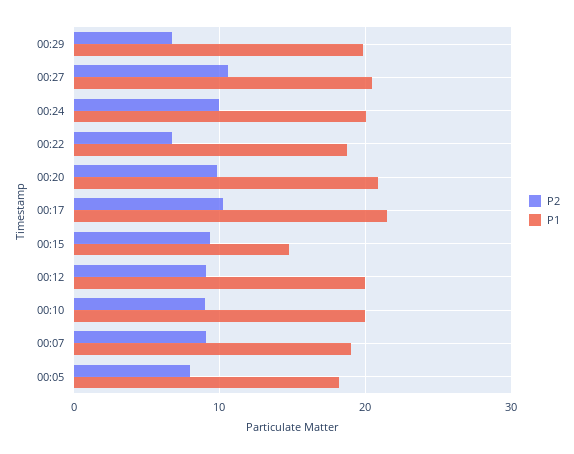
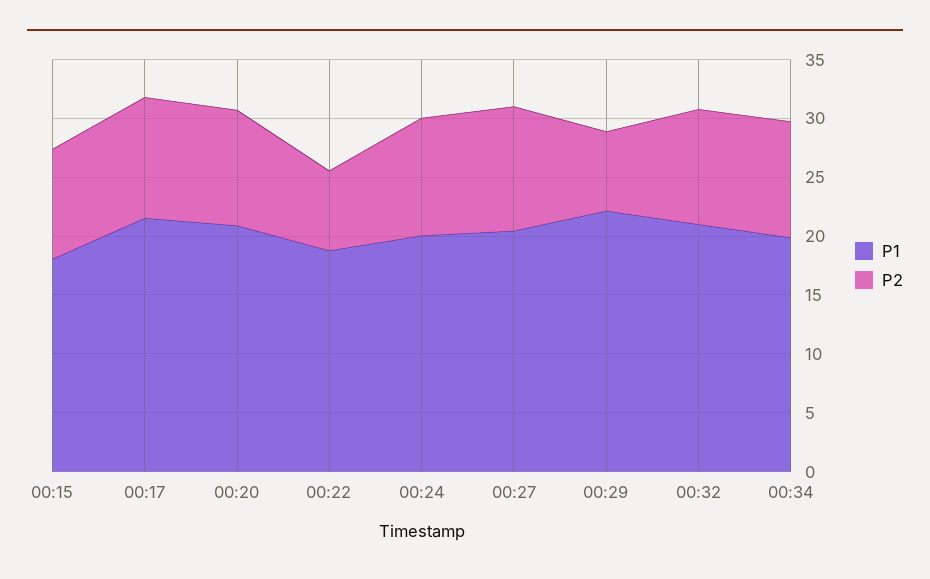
P1, 00:29: 20 -> 22
P1, 00:15: 15 -> 18
P2, 00:12: 9 -> none
P1, 00:12: 20 -> none
P2, 00:10: 9 -> none
P1, 00:10: 20 -> none
P2, 00:07: 9 -> none
P1, 00:07: 19 -> none
P2, 00:05: 8 -> none
P1, 00:05: 18 -> none
P1, 00:32: none -> 21
P2, 00:32: none -> 10
P1, 00:34: none -> 20
P2, 00:34: none -> 10

